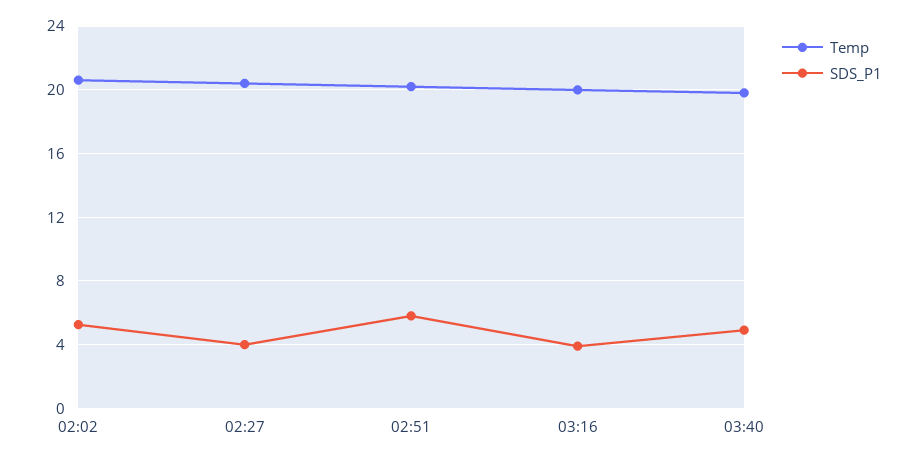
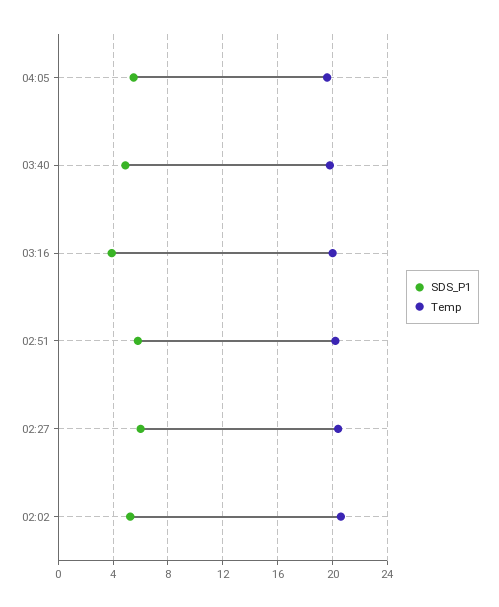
SDS_P1, 02:27: 4 -> 6
SDS_P1, 04:05: none -> 5.5
Temp, 04:05: none -> 19.5

